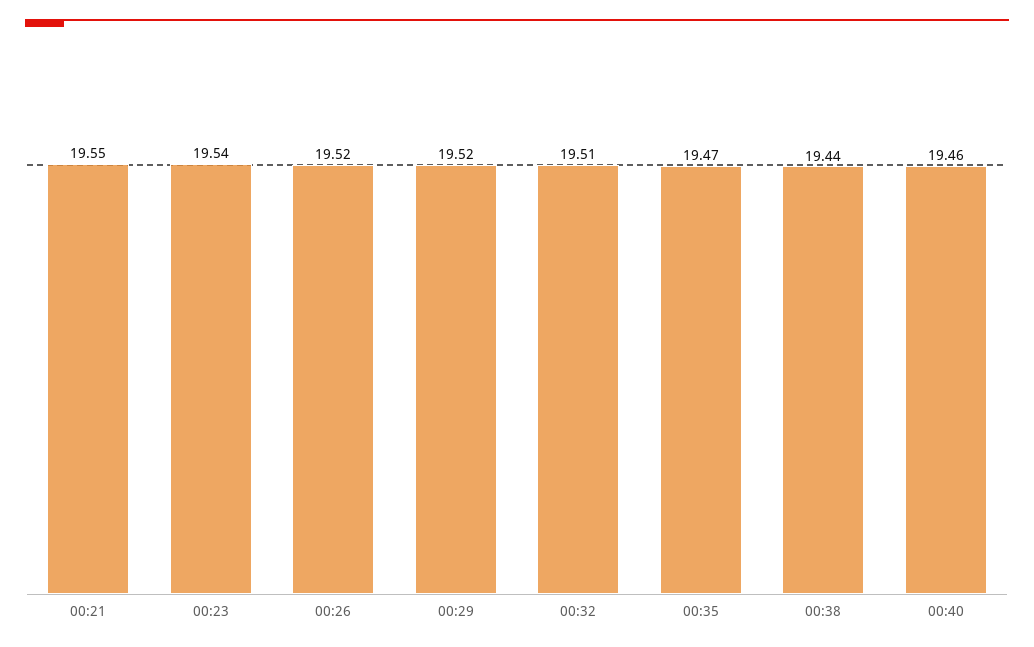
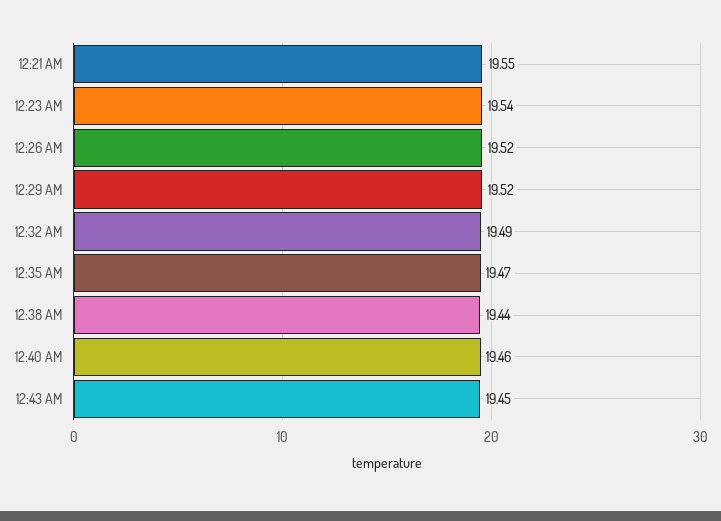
00:32: 19.51 -> 19.49
12:43 AM: none -> 19.45

